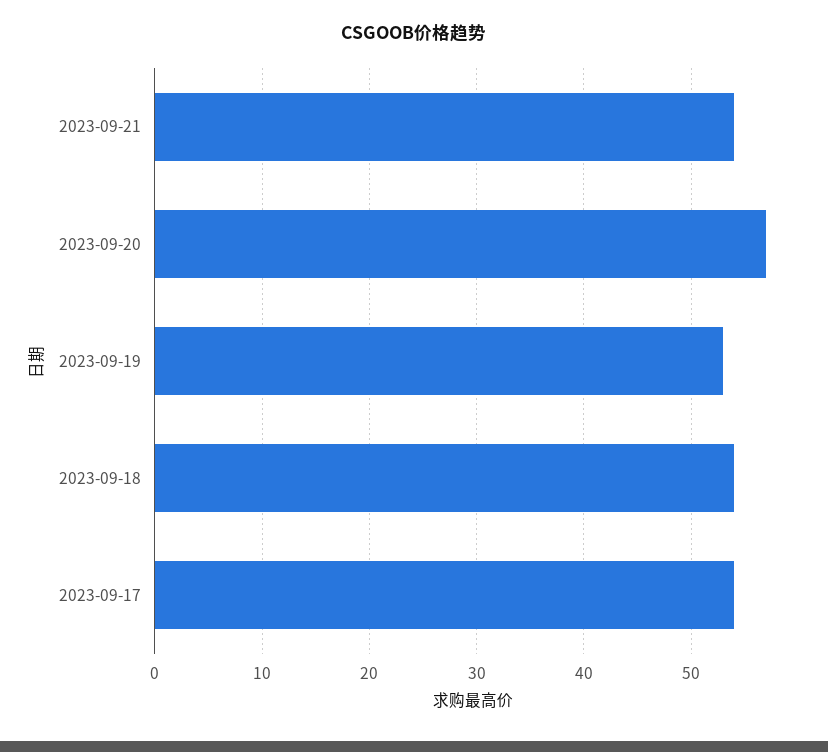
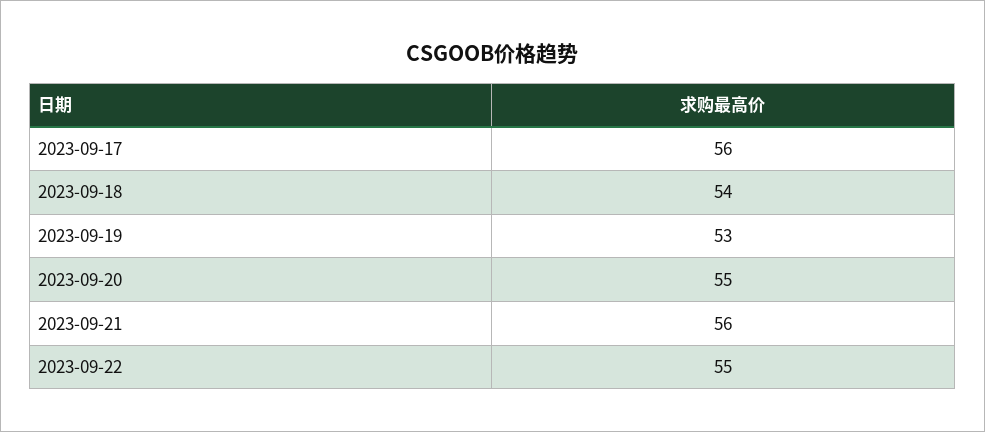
2023-09-21: 54 -> 56
2023-09-20: 57 -> 55
2023-09-17: 54 -> 56
2023-09-22: none -> 55

